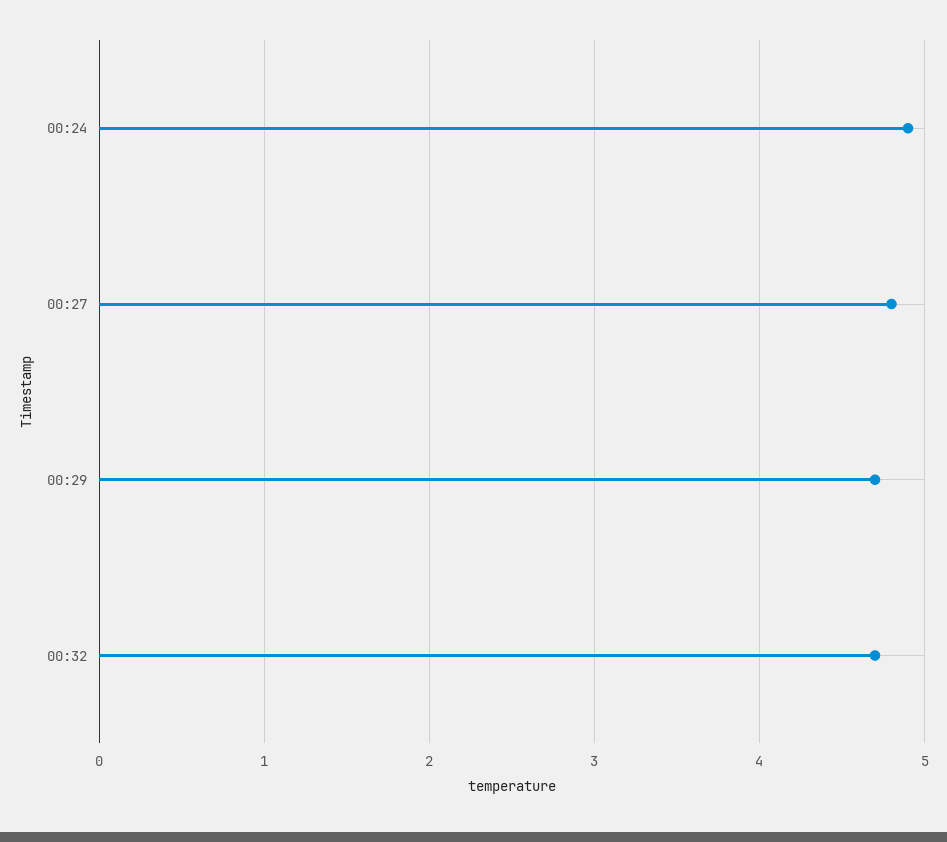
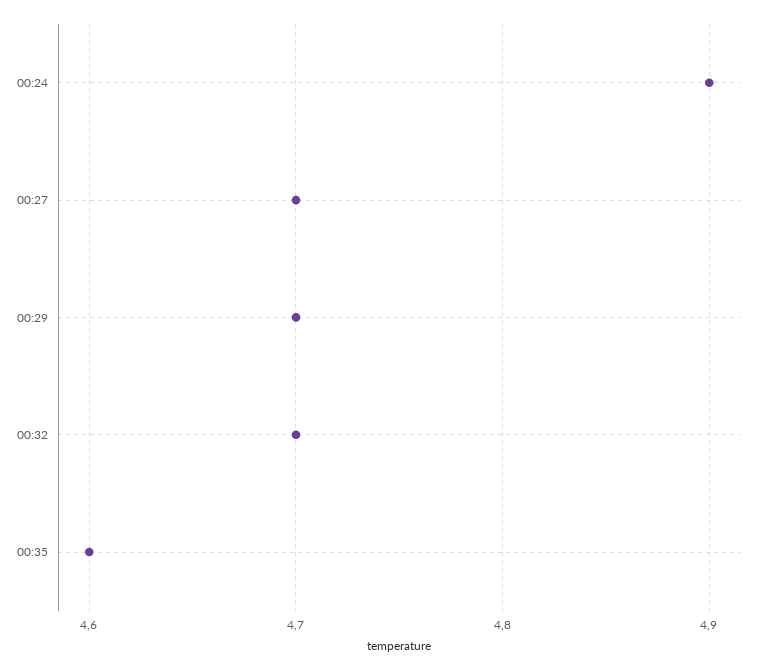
00:27: 4.8 -> 4.7
00:35: none -> 4.6

